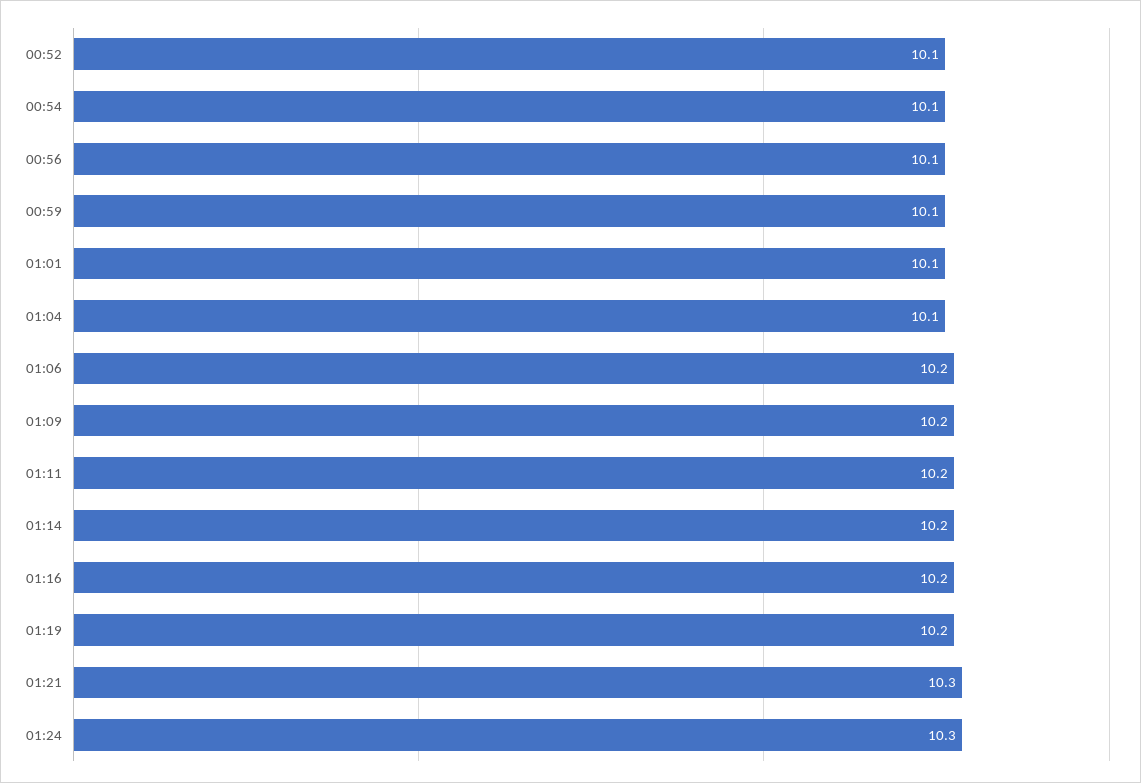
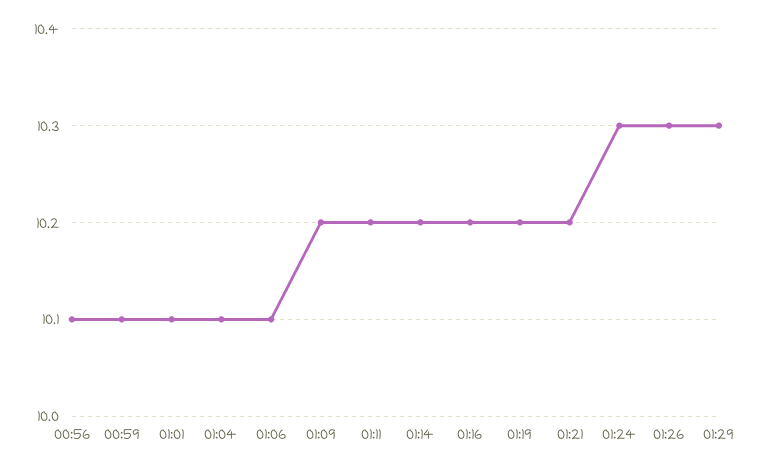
00:52: 10.1 -> none
00:54: 10.1 -> none
01:06: 10.2 -> 10.1
01:21: 10.3 -> 10.2
01:26: none -> 10.3
01:29: none -> 10.3

